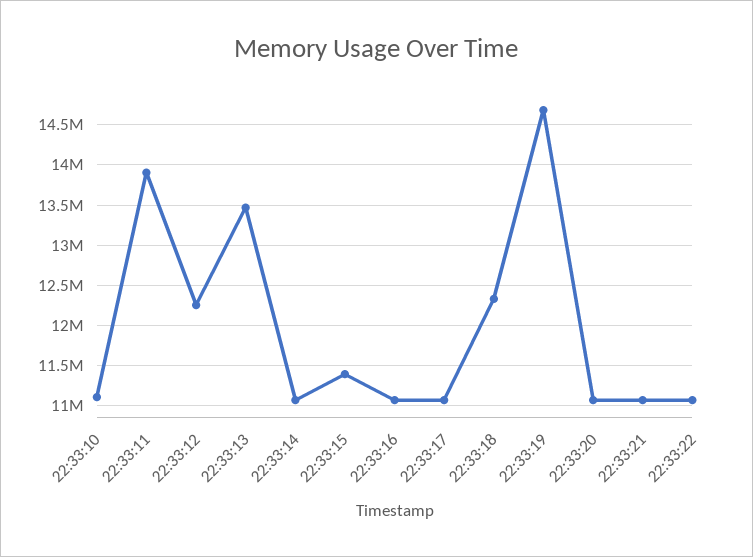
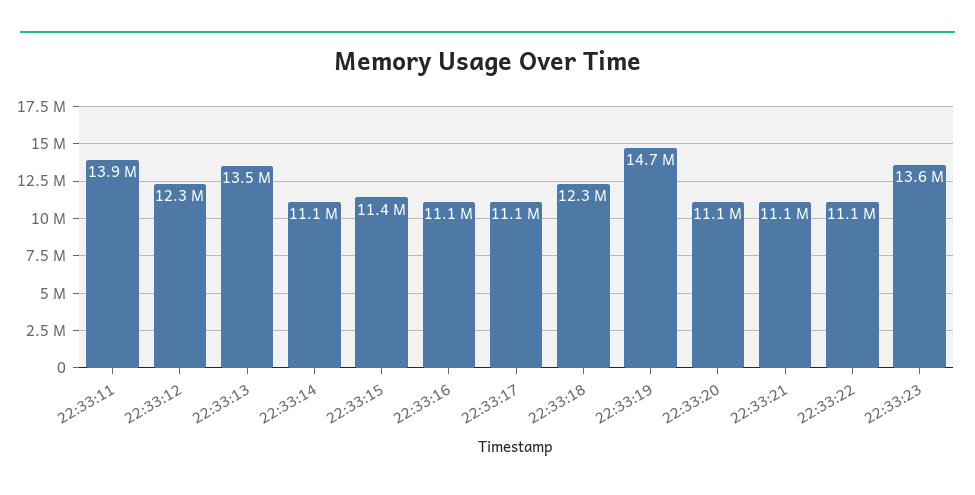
22:33:10: 11100000 -> none
22:33:23: none -> 13600000

